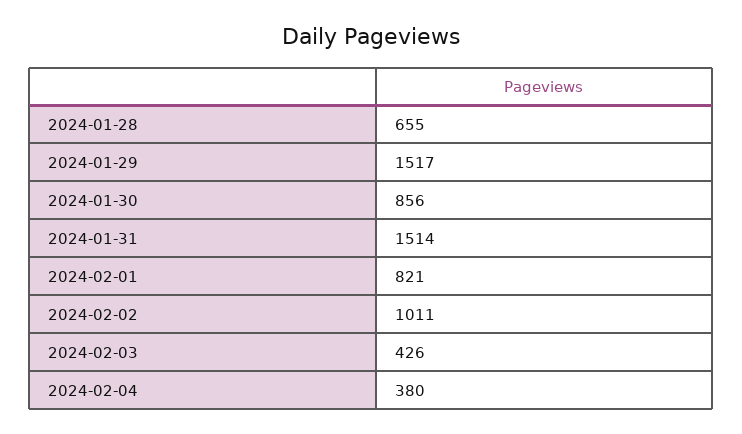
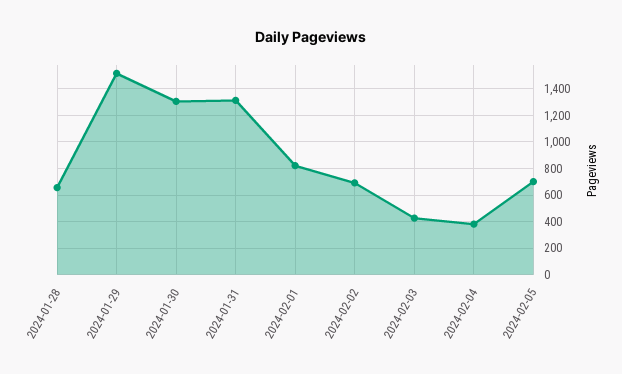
2024-01-30: 856 -> 1300
2024-01-31: 1514 -> 1300
2024-02-02: 1011 -> 700
2024-02-05: none -> 700

